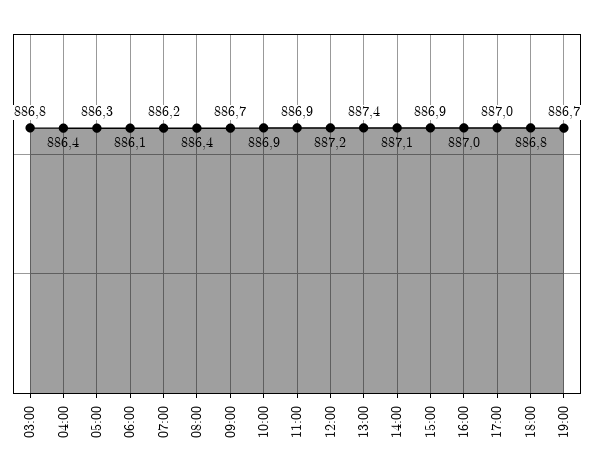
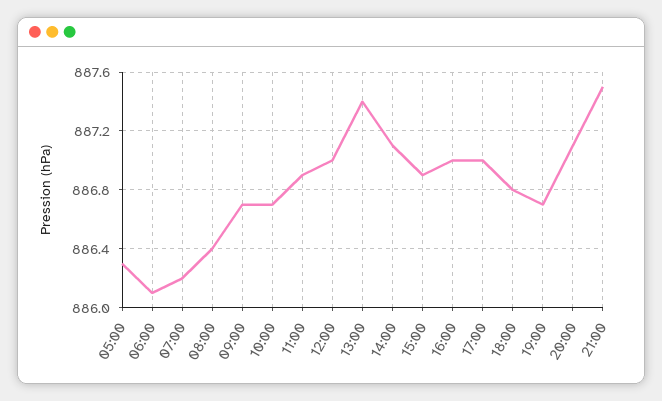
03:00: 886.8 -> none
04:00: 886.4 -> none
10:00: 886.9 -> 886.7
12:00: 887.2 -> 887
20:00: none -> 887.1
21:00: none -> 887.5

